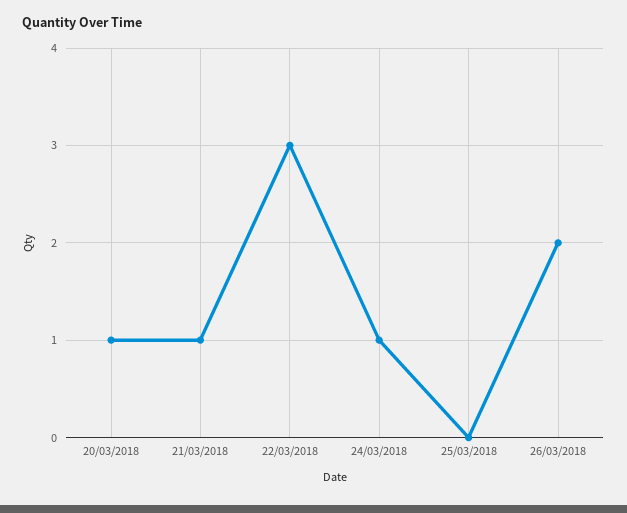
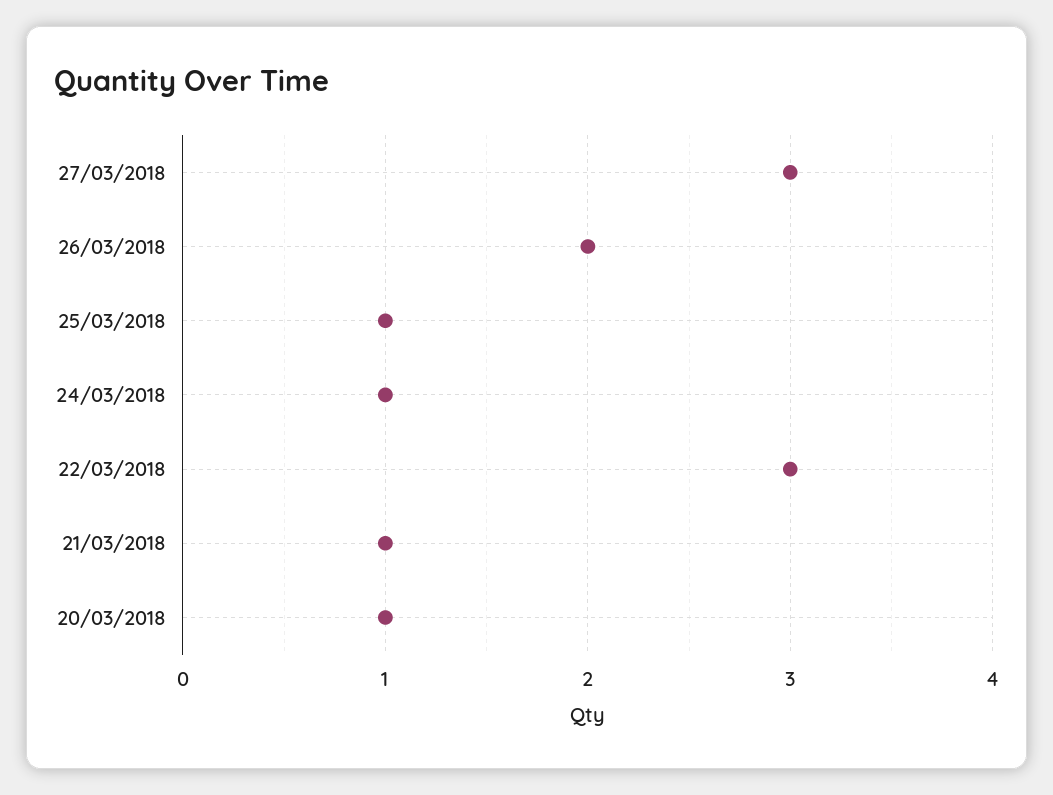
25/03/2018: 0 -> 1
27/03/2018: none -> 3

